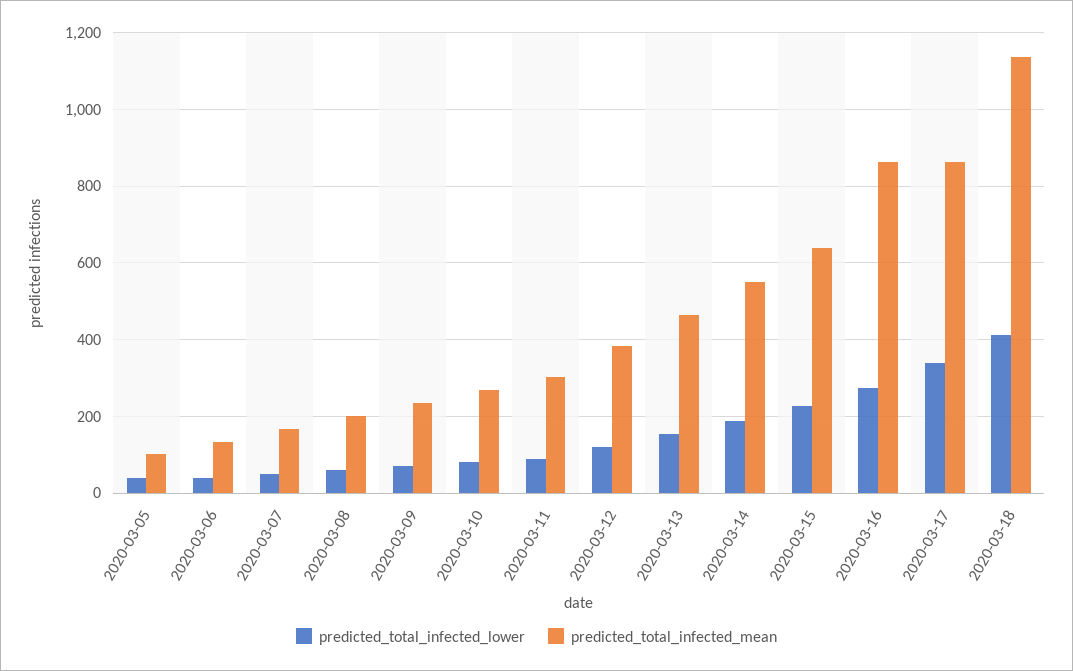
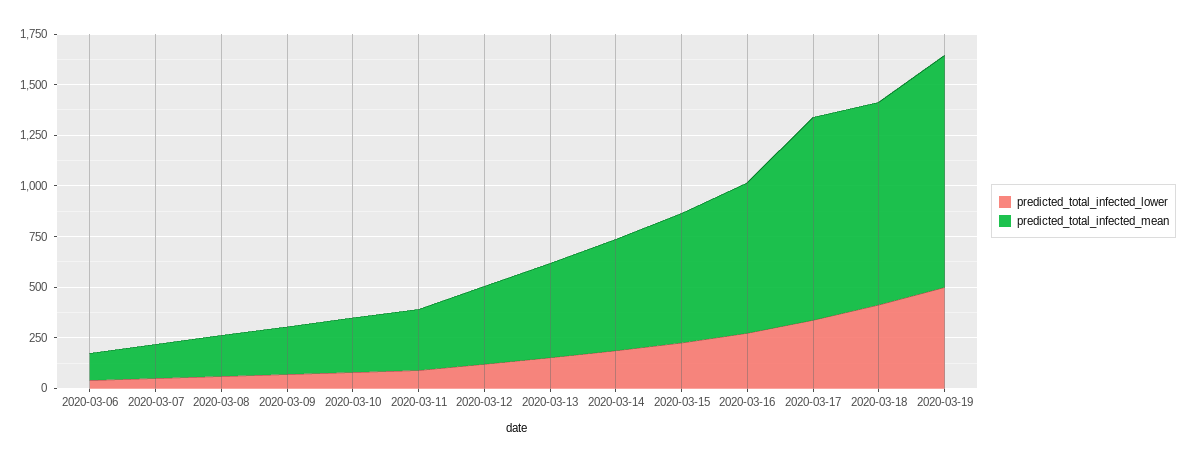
predicted_total_infected_lower, 2020-03-05: 40 -> none
predicted_total_infected_mean, 2020-03-05: 100 -> none
predicted_total_infected_mean, 2020-03-16: 860 -> 750
predicted_total_infected_mean, 2020-03-17: 860 -> 1000
predicted_total_infected_mean, 2020-03-18: 1140 -> 1000
predicted_total_infected_lower, 2020-03-19: none -> 500
predicted_total_infected_mean, 2020-03-19: none -> 1150

